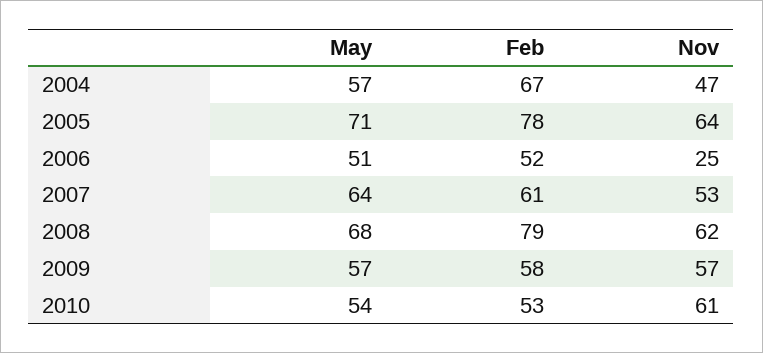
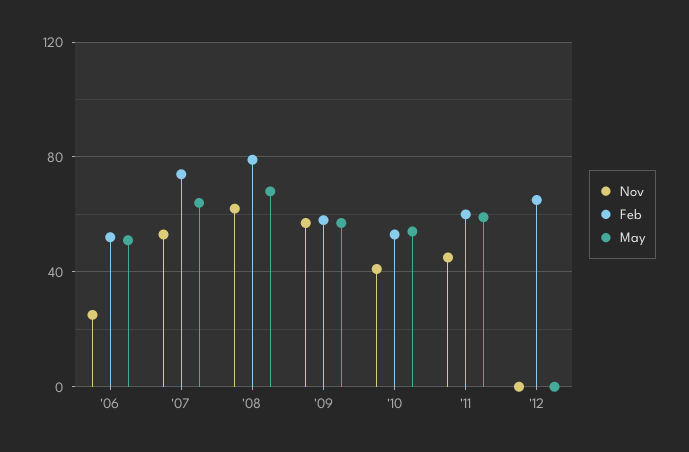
May, 2004: 57 -> none
Feb, 2004: 67 -> none
Nov, 2004: 47 -> none
May, 2005: 71 -> none
Feb, 2005: 78 -> none
Nov, 2005: 64 -> none
Feb, 2007: 61 -> 75
Nov, 2010: 61 -> 40
Nov, '11: none -> 45
Feb, '11: none -> 60
May, '11: none -> 60
Nov, '12: none -> 0
Feb, '12: none -> 65
May, '12: none -> 0

